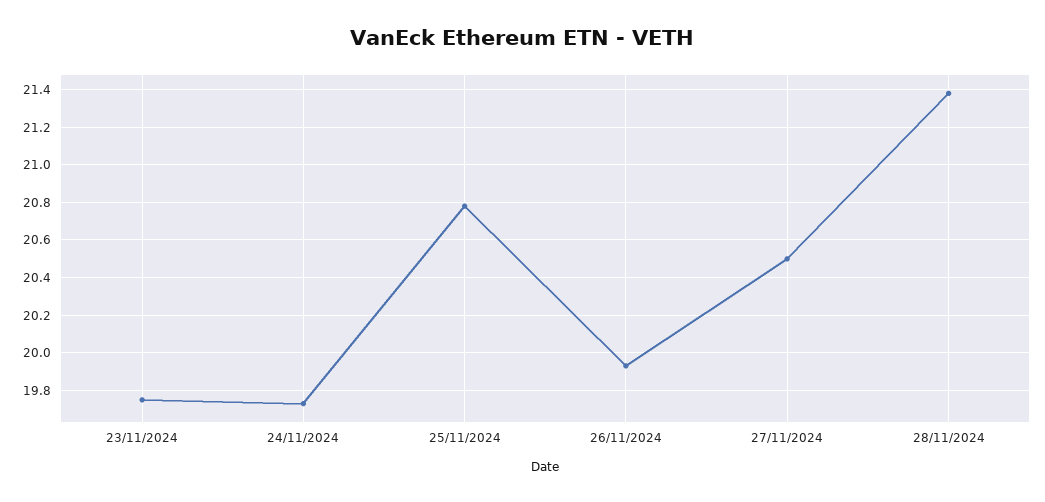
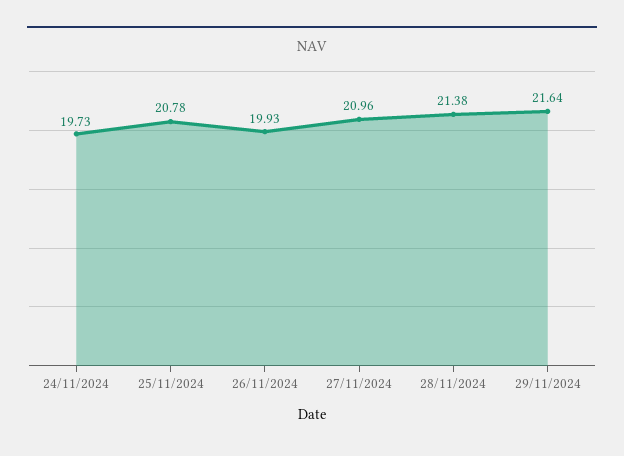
23/11/2024: 19.75 -> none
27/11/2024: 20.5 -> 20.96
29/11/2024: none -> 21.64

